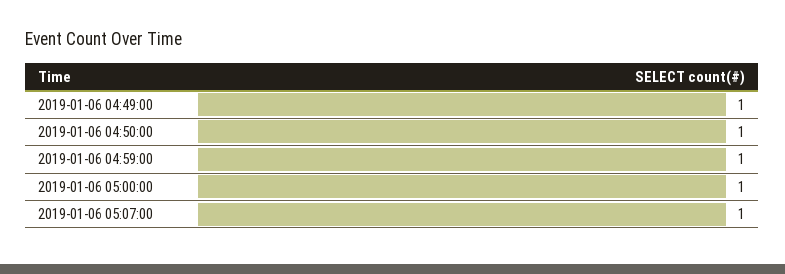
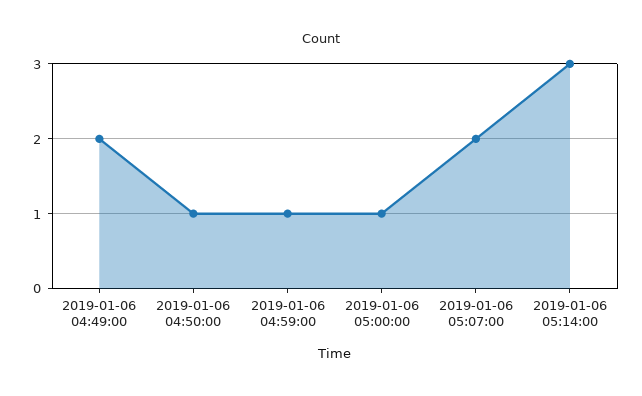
2019-01-06 04:49:00: 1 -> 2
2019-01-06 05:07:00: 1 -> 2
2019-01-06 05:14:00: none -> 3

